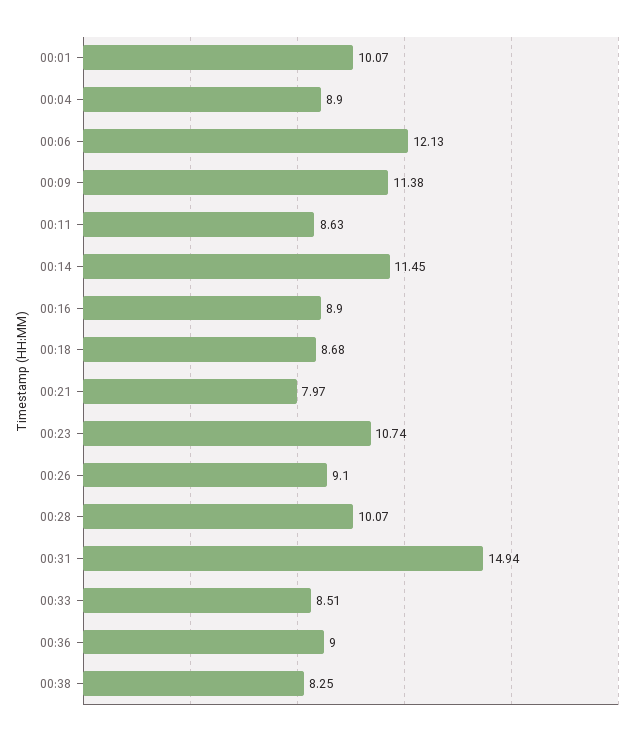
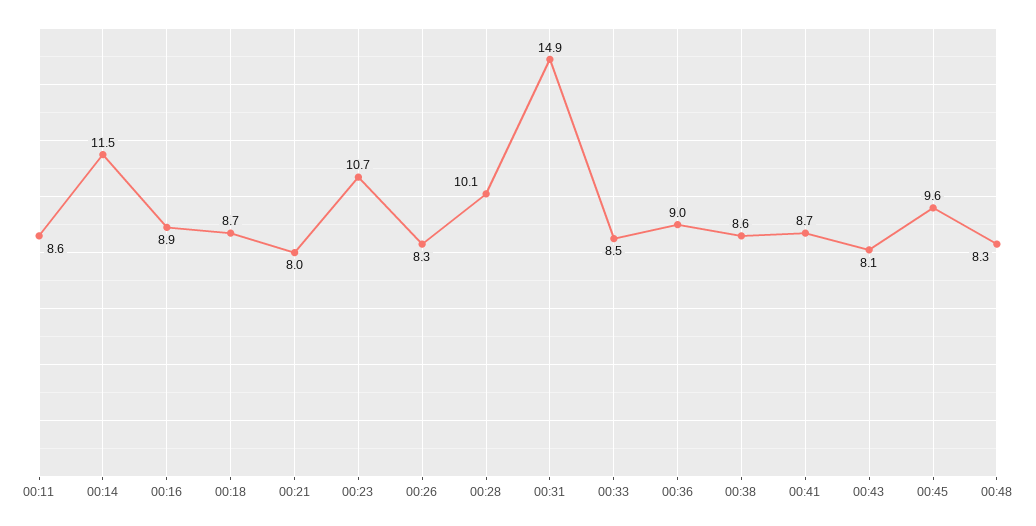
00:01: 10.07 -> none
00:04: 8.9 -> none
00:06: 12.13 -> none
00:09: 11.38 -> none
00:26: 9.1 -> 8.3
00:38: 8.25 -> 8.6
00:41: none -> 8.7
00:43: none -> 8.1
00:45: none -> 9.6
00:48: none -> 8.3

